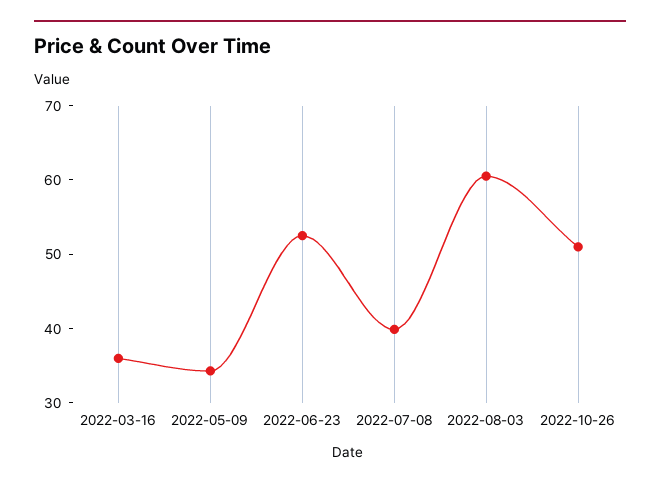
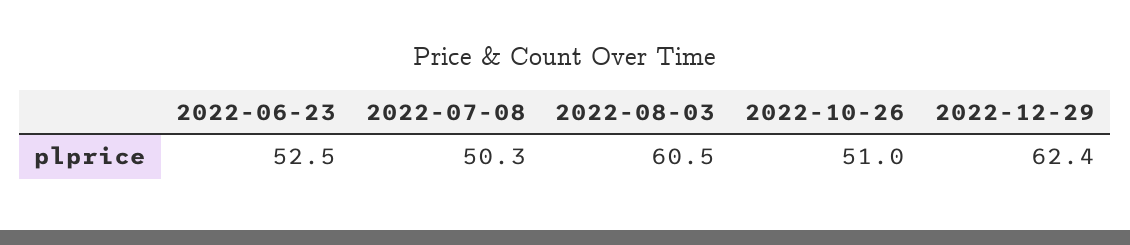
2022-03-16: 36 -> none
2022-05-09: 34 -> none
2022-07-08: 40 -> 50.3
2022-12-29: none -> 62.4

